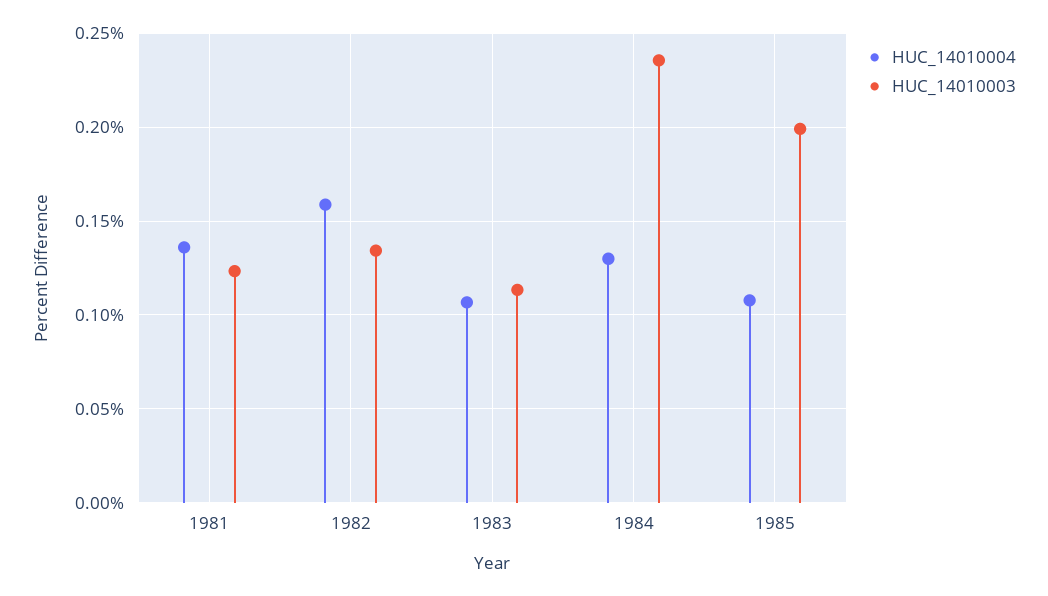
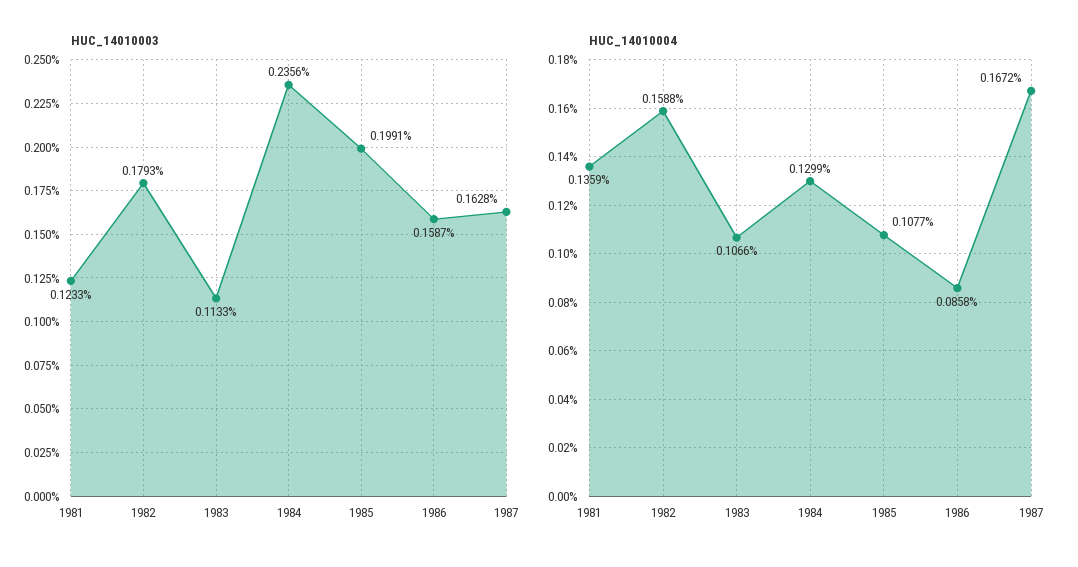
HUC_14010003, 1982: 0.135 -> 0.1793
HUC_14010003, 1986: none -> 0.1587
HUC_14010003, 1987: none -> 0.1628
HUC_14010004, 1986: none -> 0.0858
HUC_14010004, 1987: none -> 0.1672

